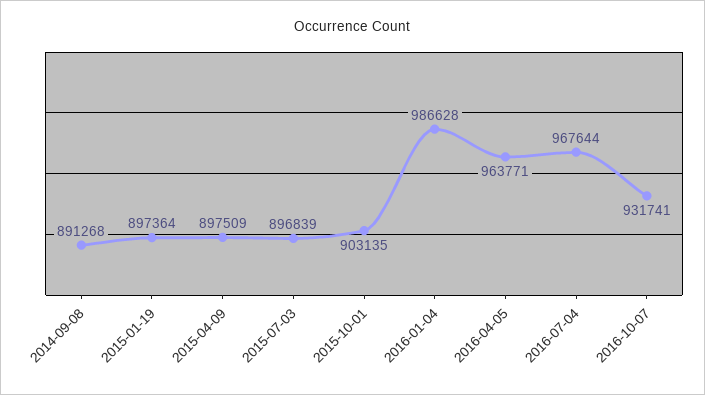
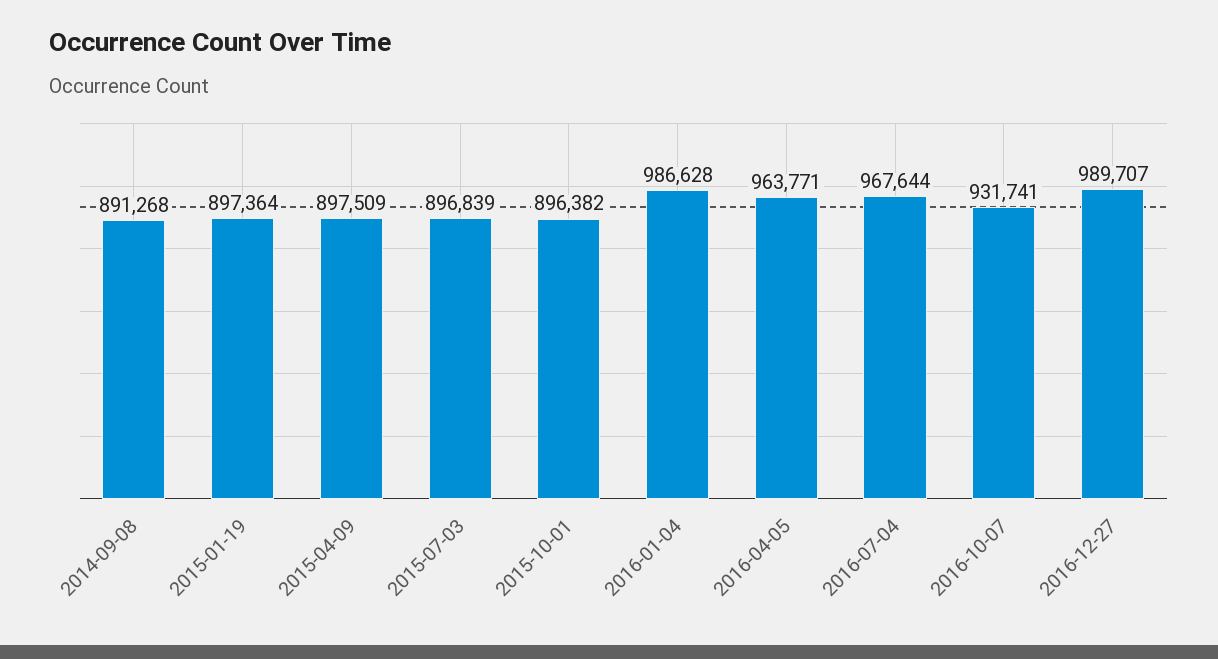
2015-10-01: 903135 -> 896382
2016-12-27: none -> 989707

